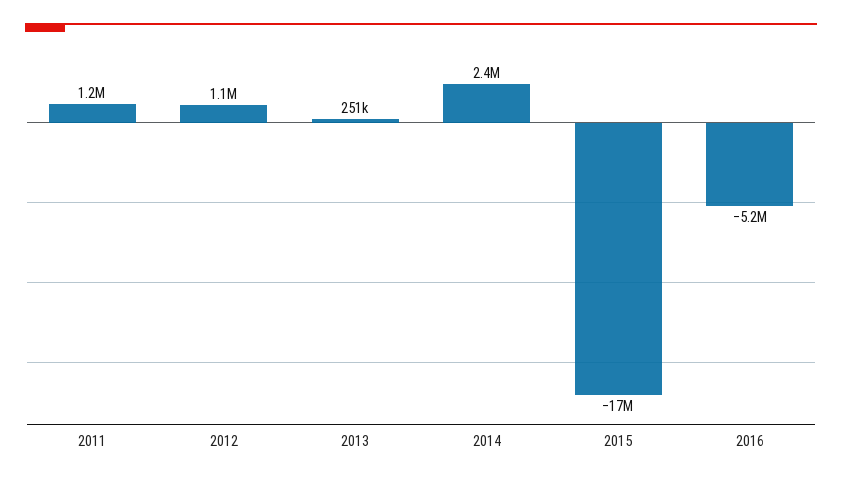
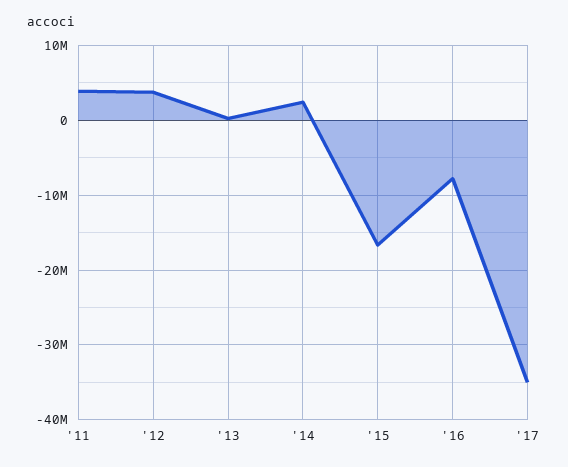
2011: 1200000 -> 4000000
2012: 1100000 -> 4000000
2016: -5200000 -> -8000000
'17: none -> -35000000

